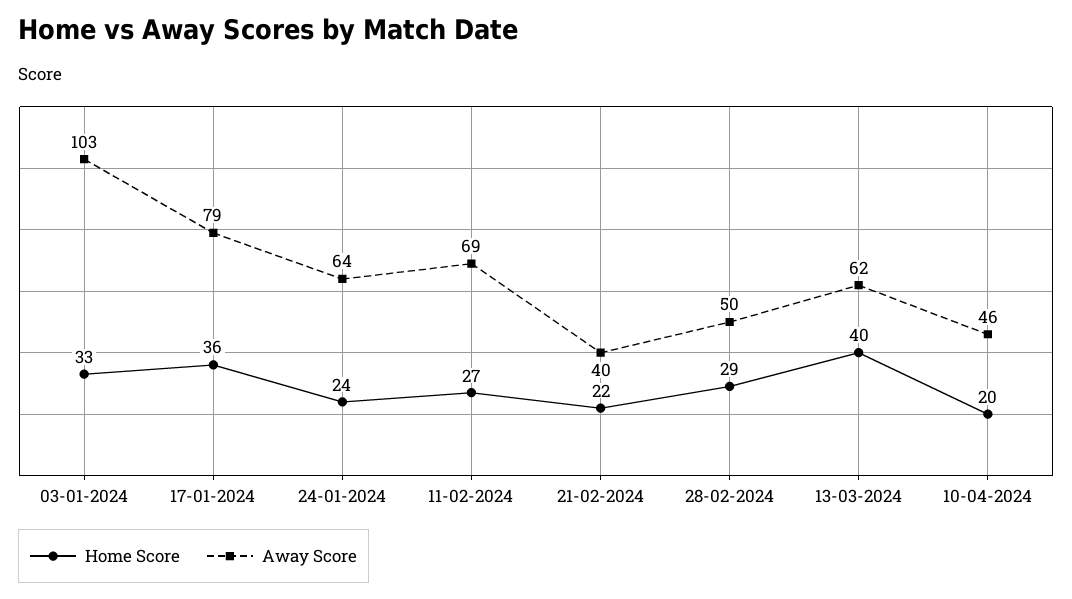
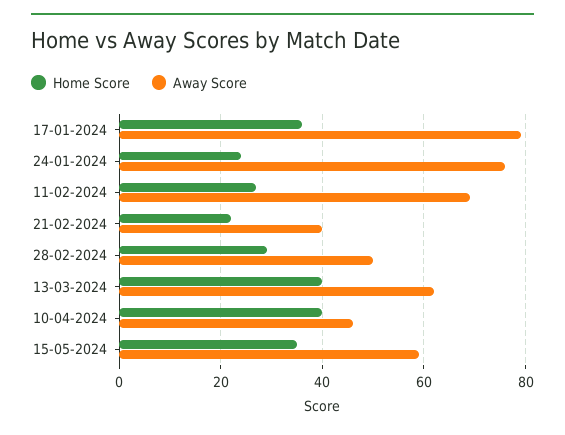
Home Score, 03-01-2024: 33 -> none
Away Score, 03-01-2024: 103 -> none
Away Score, 24-01-2024: 64 -> 75
Home Score, 10-04-2024: 20 -> 40
Home Score, 15-05-2024: none -> 35
Away Score, 15-05-2024: none -> 60

